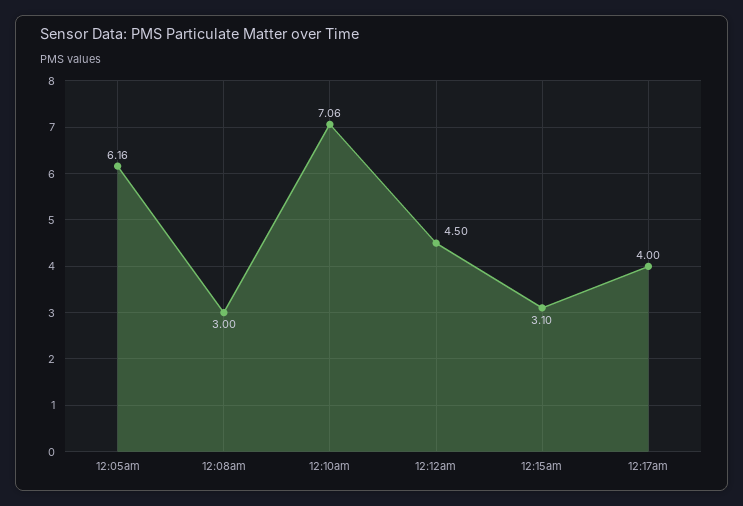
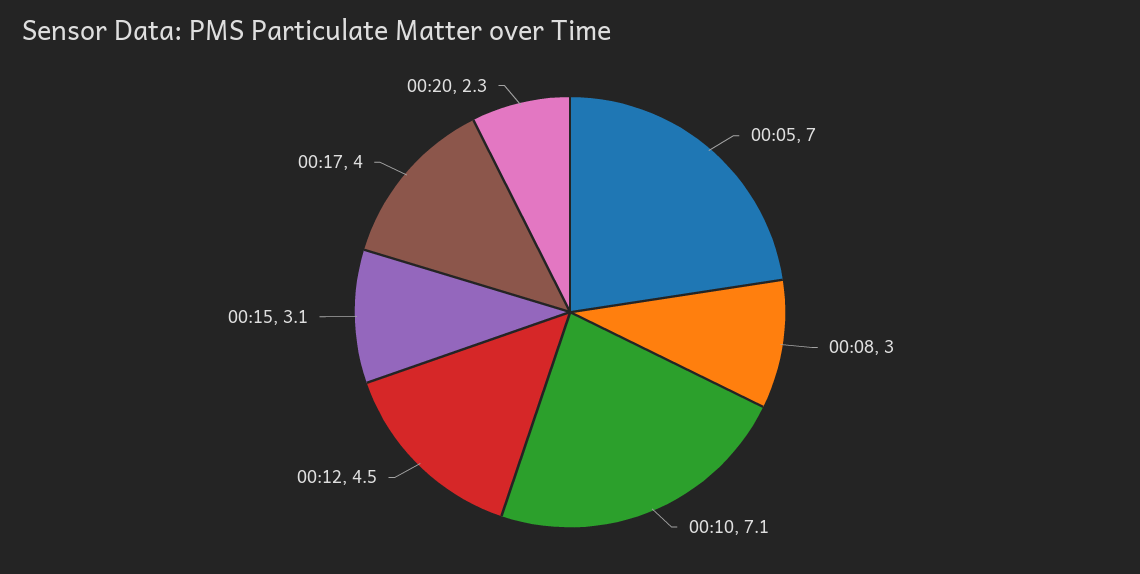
12:05am: 6.16 -> 7
00:20: none -> 2.3

